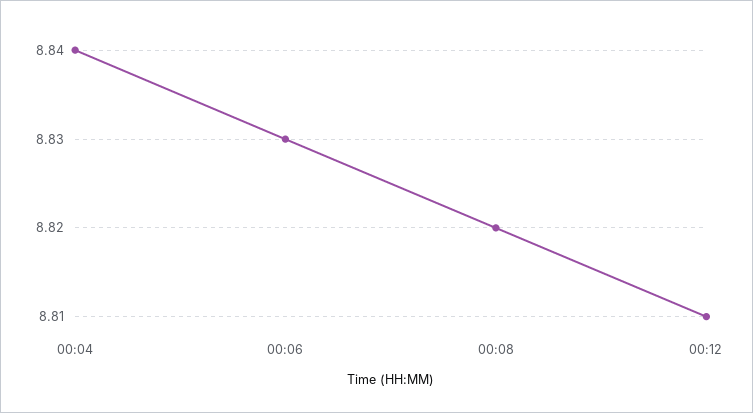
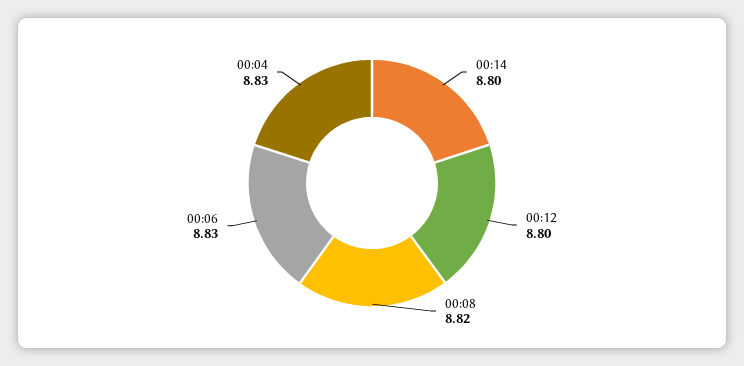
00:04: 8.84 -> 8.83
00:12: 8.81 -> 8.8
00:14: none -> 8.8

